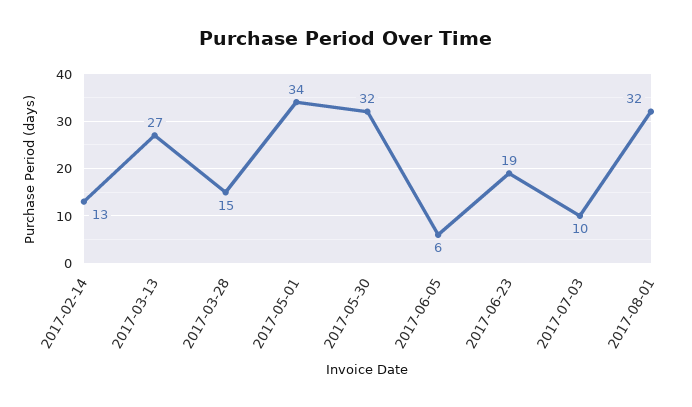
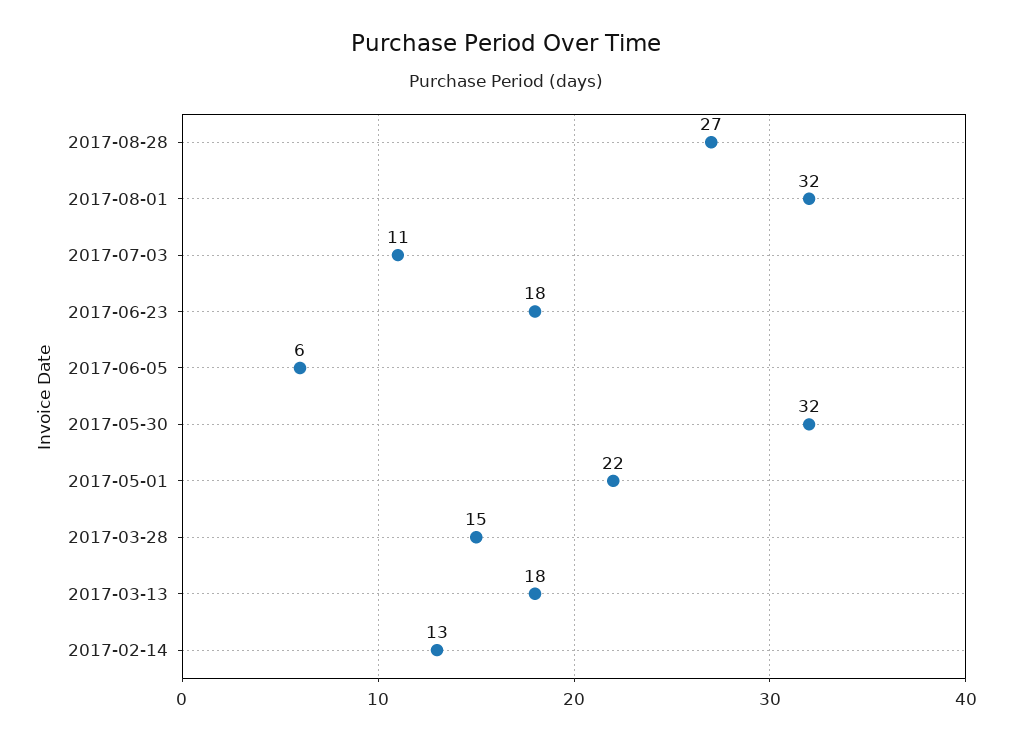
2017-03-13: 27 -> 18
2017-05-01: 34 -> 22
2017-06-23: 19 -> 18
2017-07-03: 10 -> 11
2017-08-28: none -> 27

